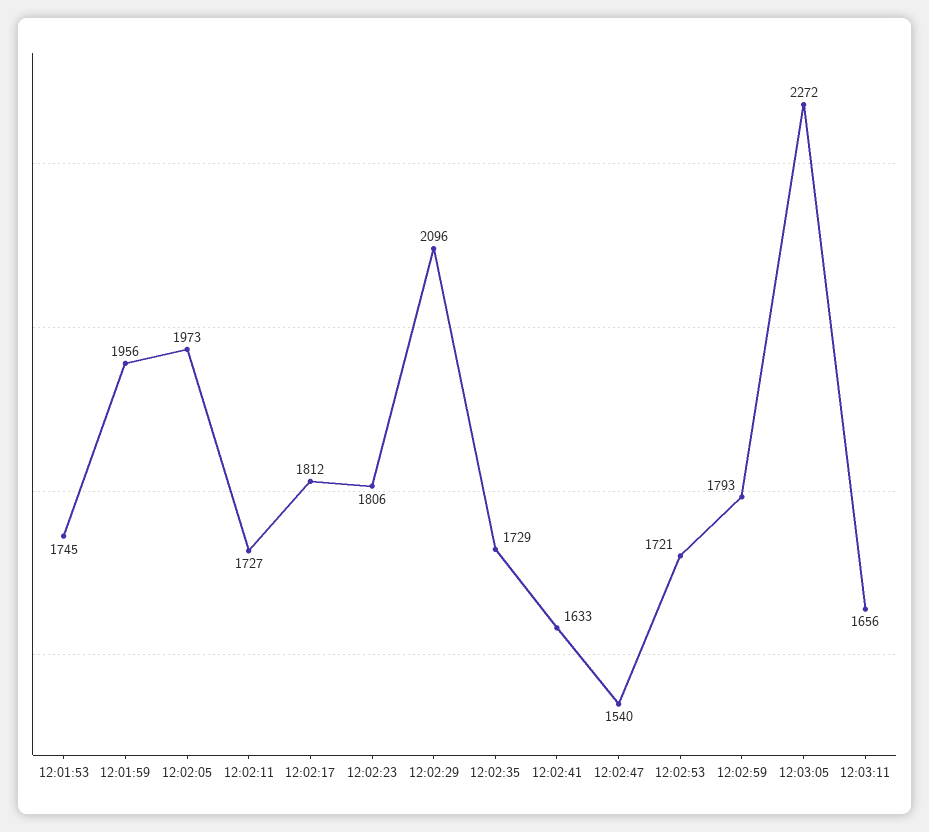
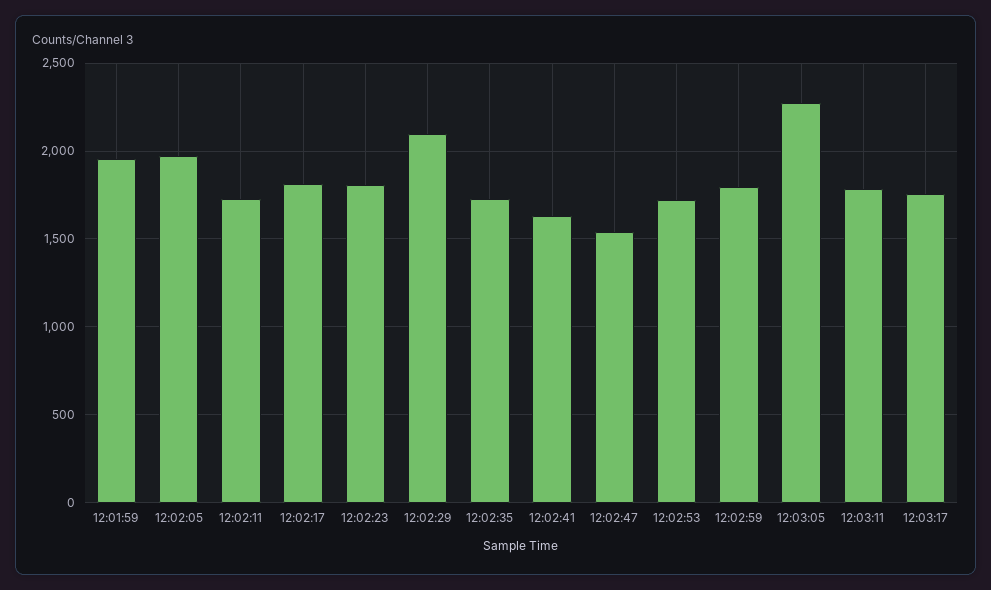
12:01:53: 1745 -> none
12:03:11: 1656 -> 1800
12:03:17: none -> 1750

